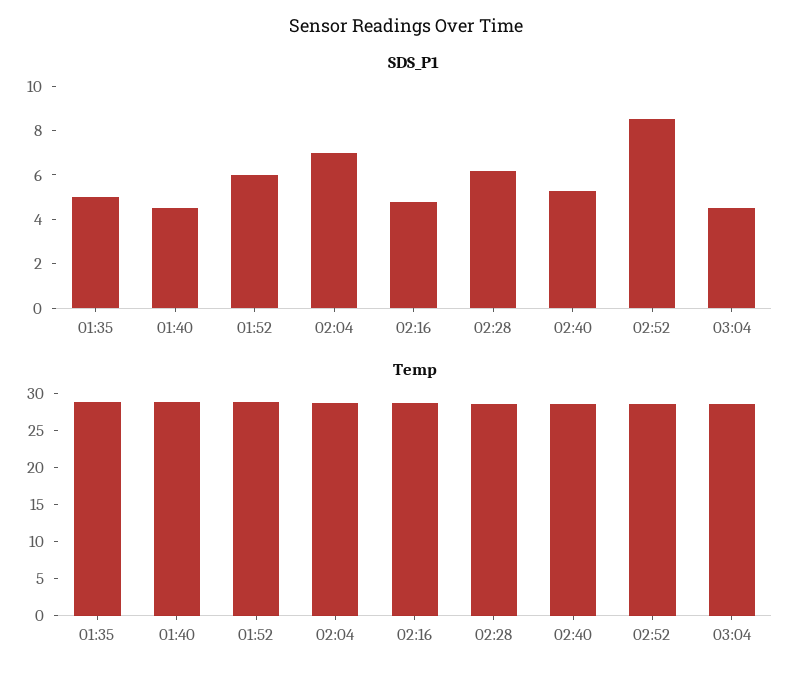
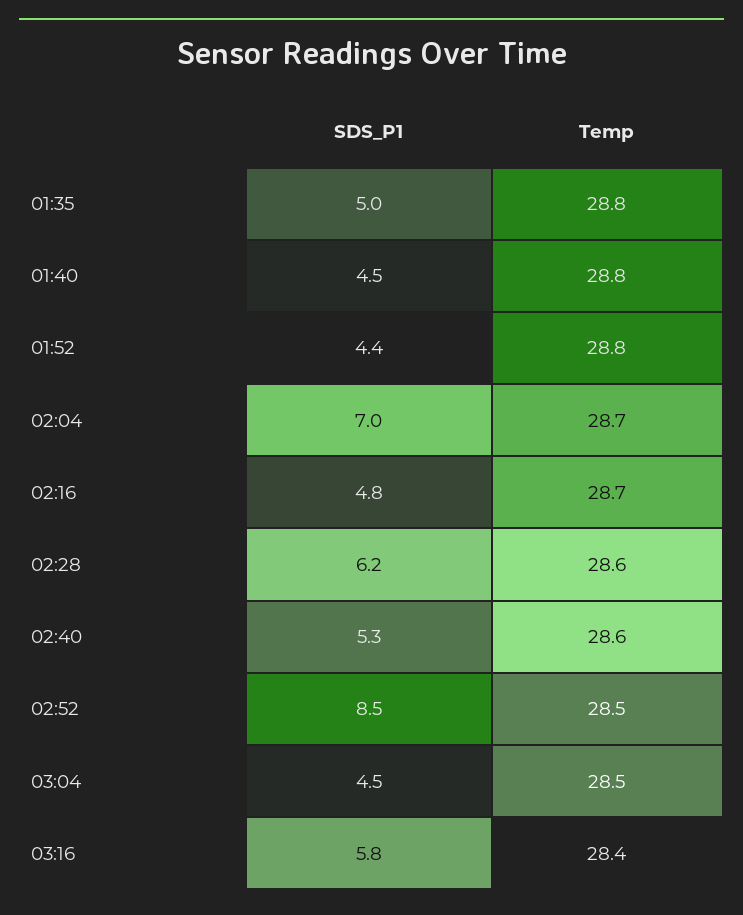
SDS_P1, 01:52: 6 -> 4.4
SDS_P1, 03:16: none -> 5.8
Temp, 03:16: none -> 28.4

